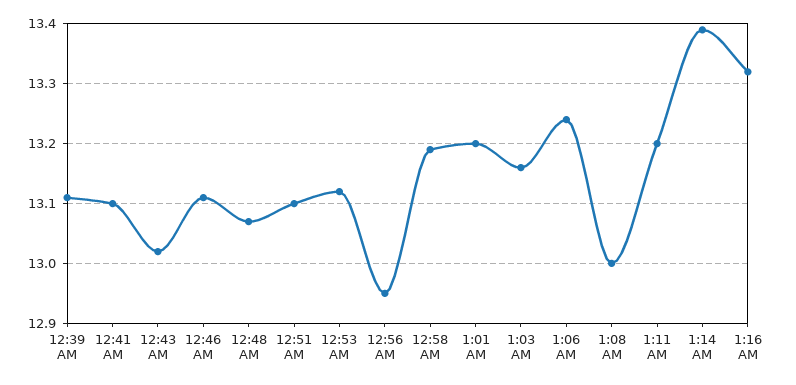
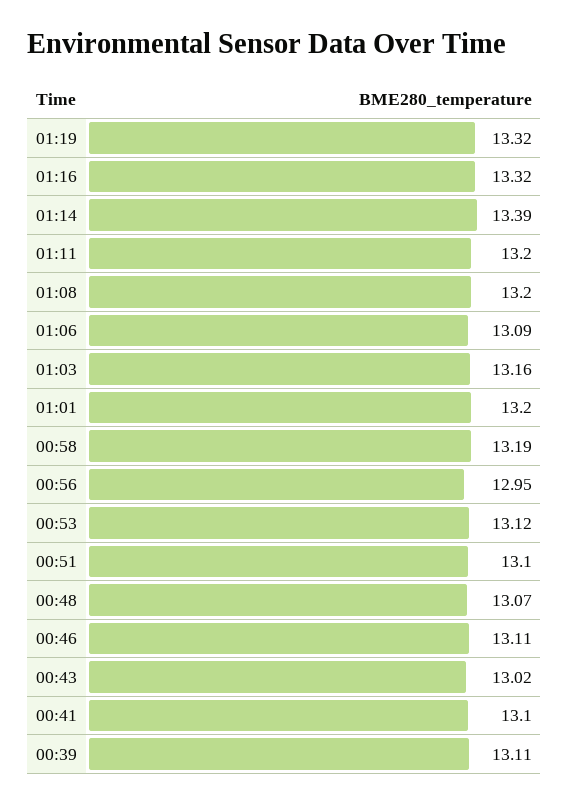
1:06 AM: 13.25 -> 13.09
1:08 AM: 13 -> 13.2
01:19: none -> 13.32

